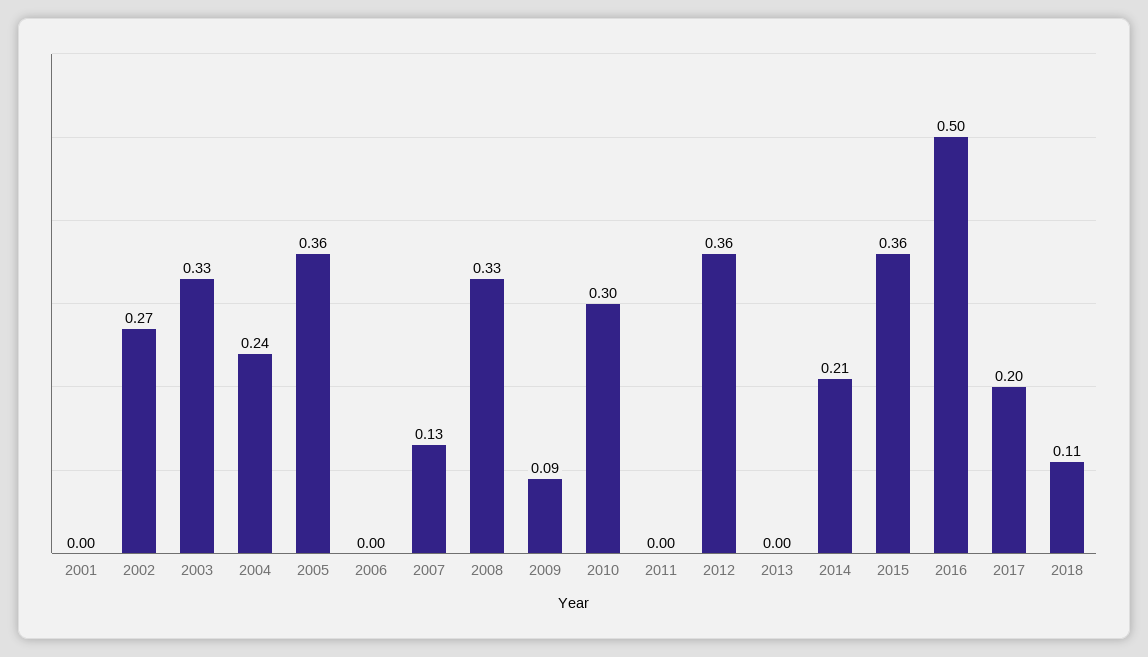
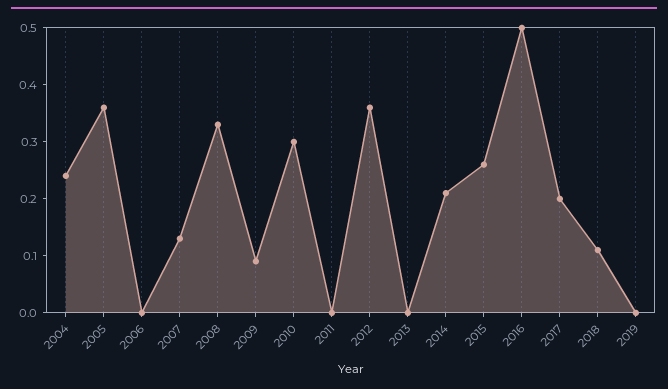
2001: 0 -> none
2002: 0.27 -> none
2003: 0.33 -> none
2015: 0.36 -> 0.25
2019: none -> 0

